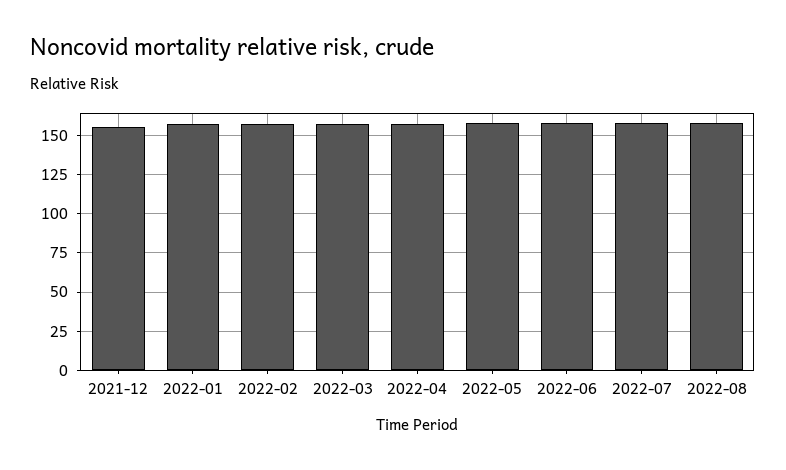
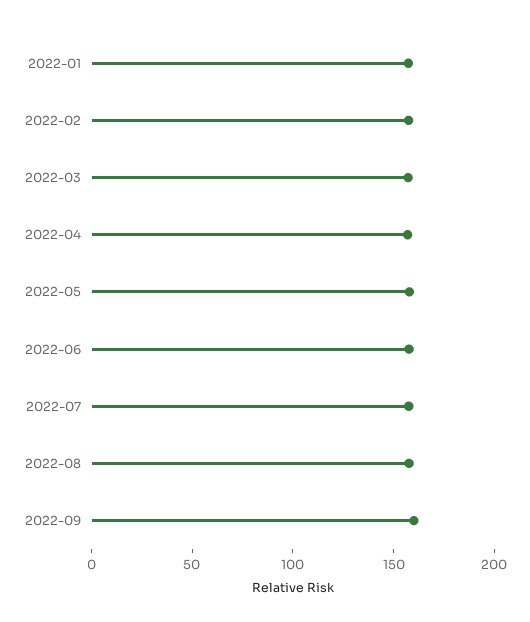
2021-12: 155 -> none
2022-09: none -> 160

